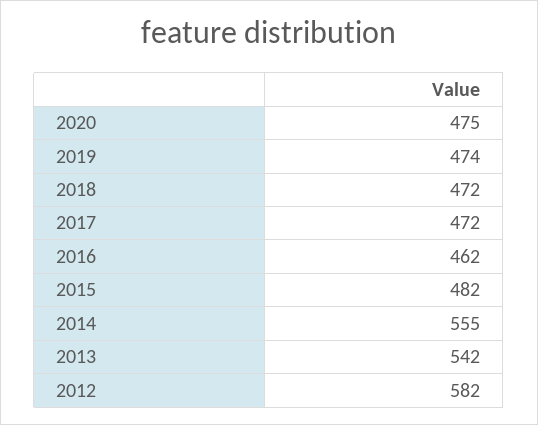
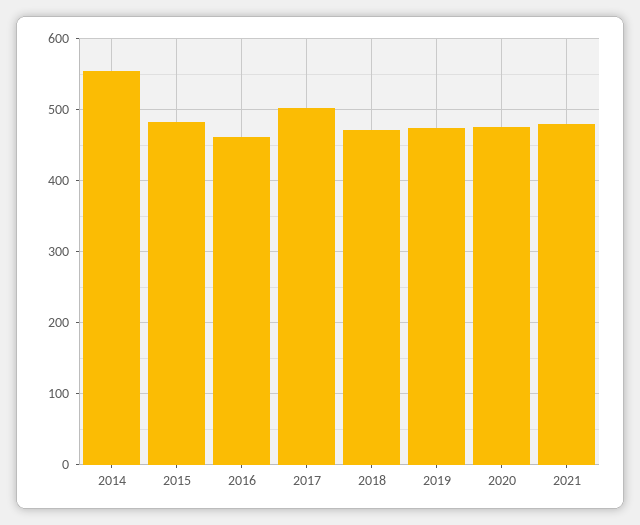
2017: 472 -> 500
2013: 542 -> none
2012: 582 -> none
2021: none -> 480

